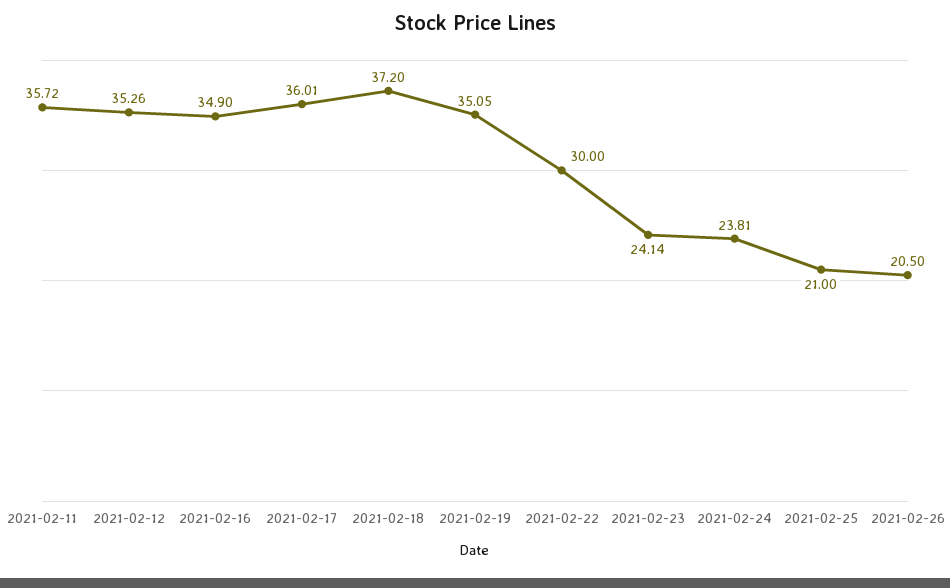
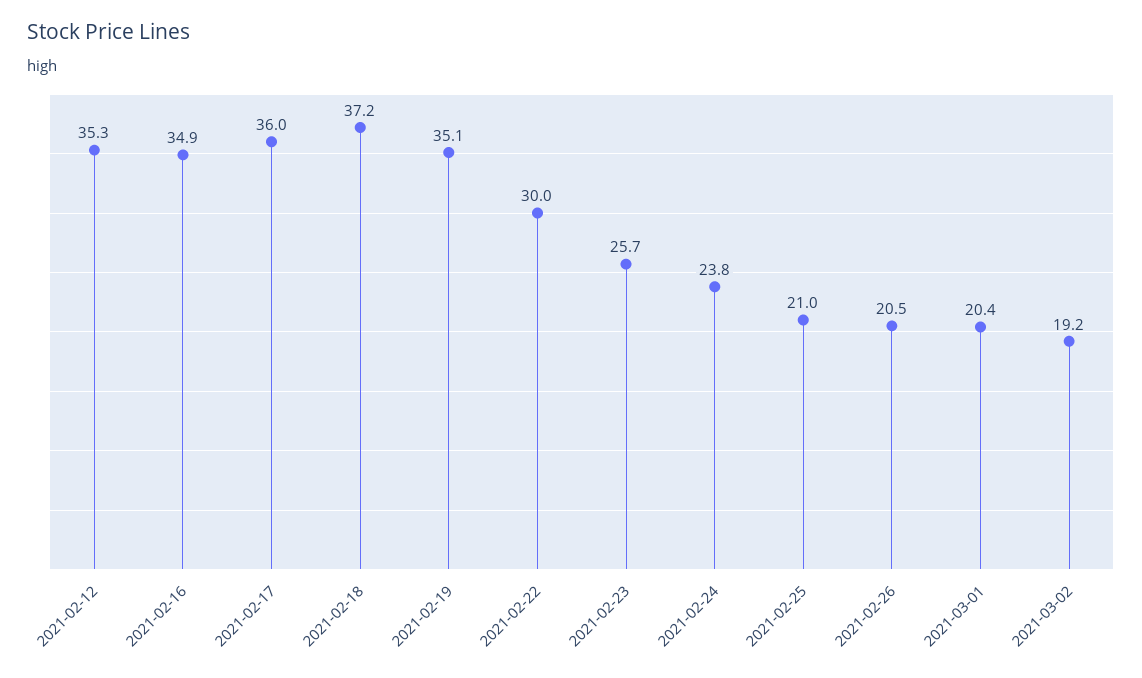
2021-02-11: 35.72 -> none
2021-02-23: 24.14 -> 25.7
2021-03-01: none -> 20.4
2021-03-02: none -> 19.2

